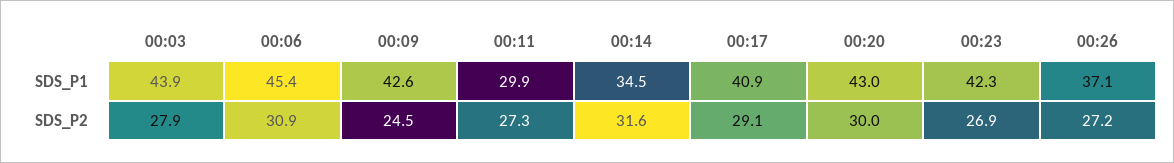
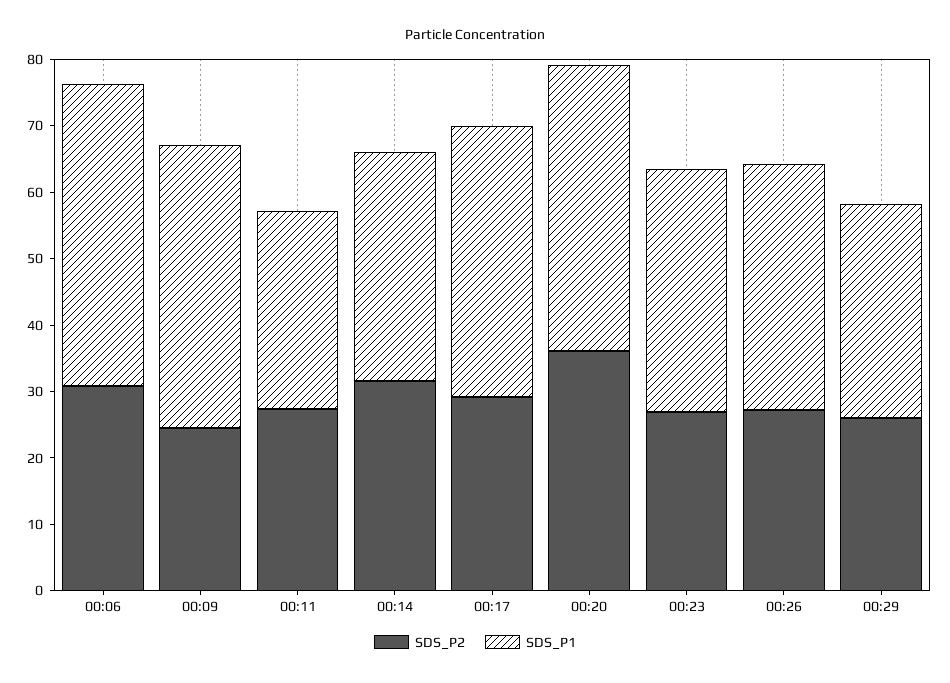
SDS_P1, 00:03: 43.9 -> none
SDS_P1, 00:23: 42.3 -> 36
SDS_P2, 00:03: 27.9 -> none
SDS_P2, 00:20: 30 -> 36
SDS_P2, 00:29: none -> 26
SDS_P1, 00:29: none -> 32

